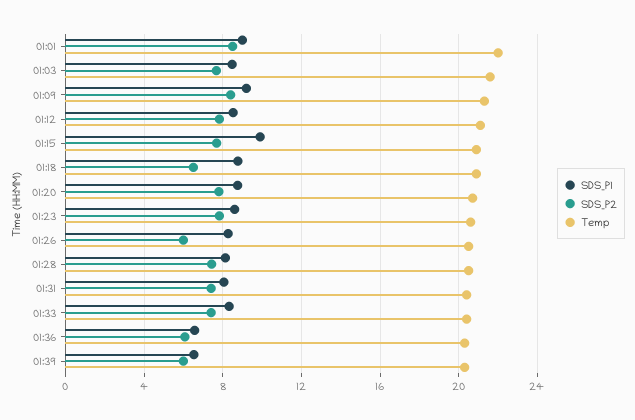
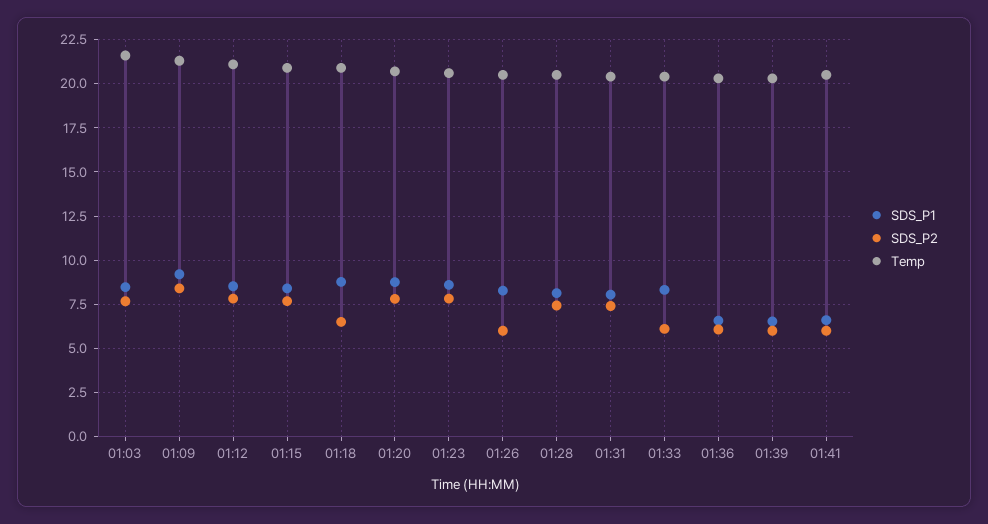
SDS_P1, 01:01: 9 -> none
SDS_P2, 01:01: 8.5 -> none
Temp, 01:01: 22 -> none
SDS_P1, 01:15: 10 -> 8.5
SDS_P2, 01:33: 7.5 -> 6
SDS_P1, 01:41: none -> 6.5
SDS_P2, 01:41: none -> 6
Temp, 01:41: none -> 20.5

